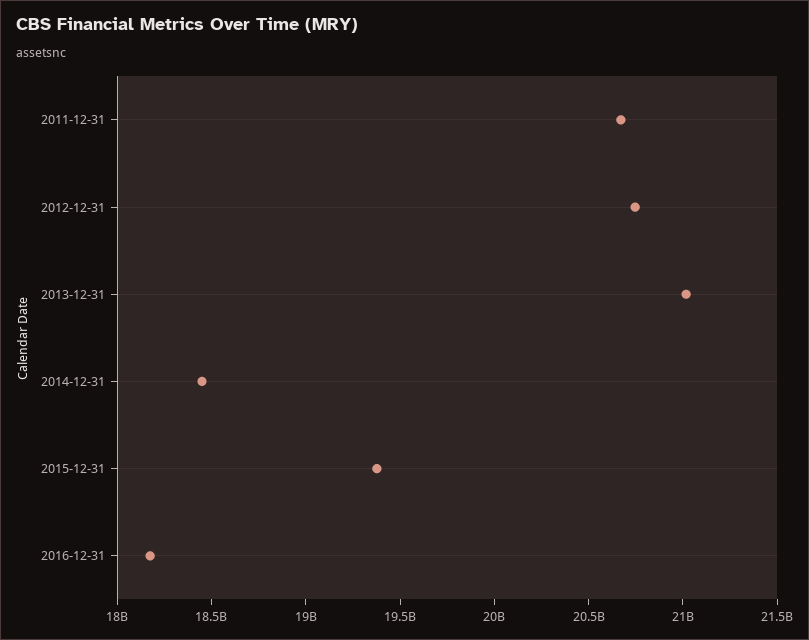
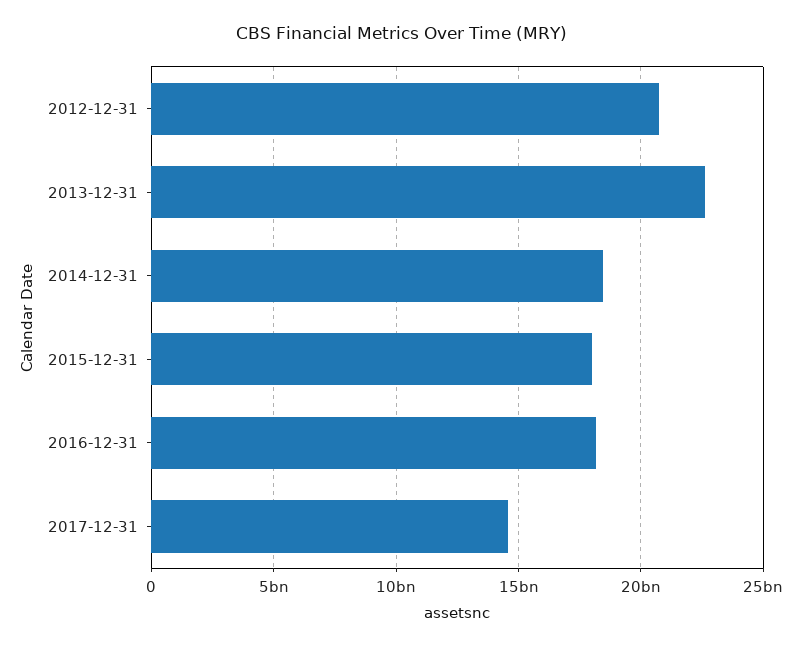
2011-12-31: 20700000000 -> none
2013-12-31: 21000000000 -> 22500000000
2015-12-31: 19400000000 -> 18000000000
2017-12-31: none -> 14500000000

